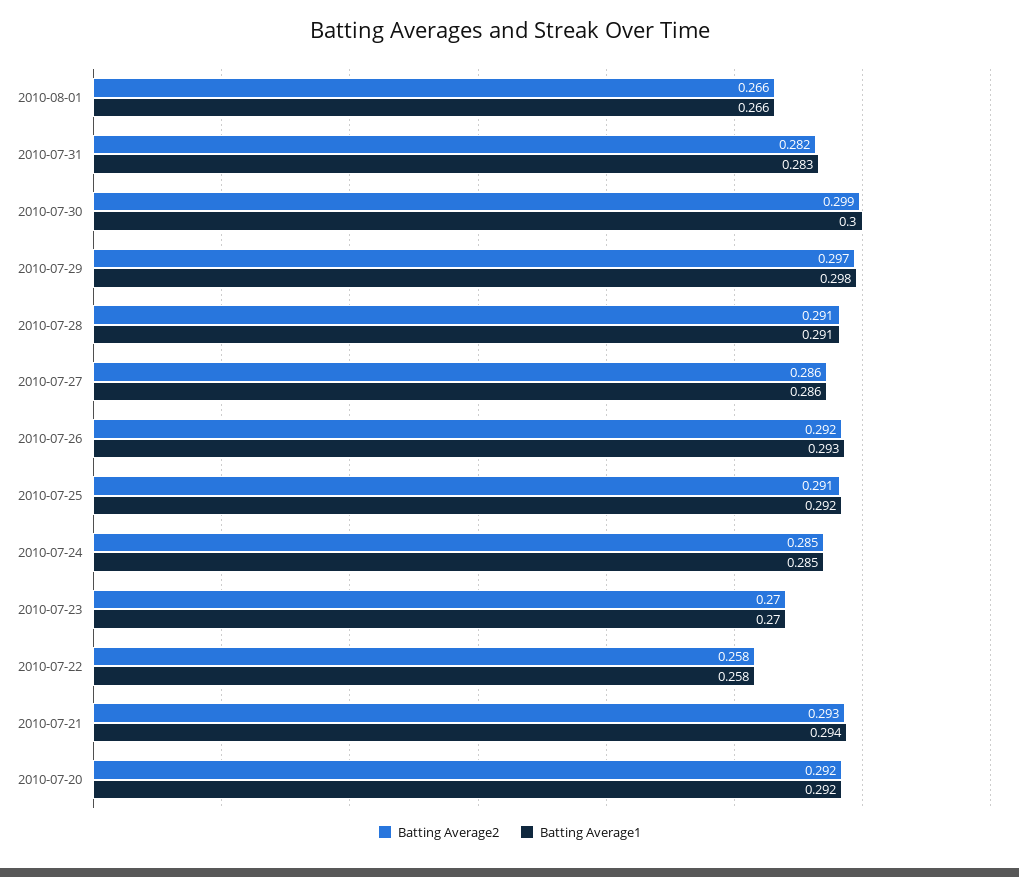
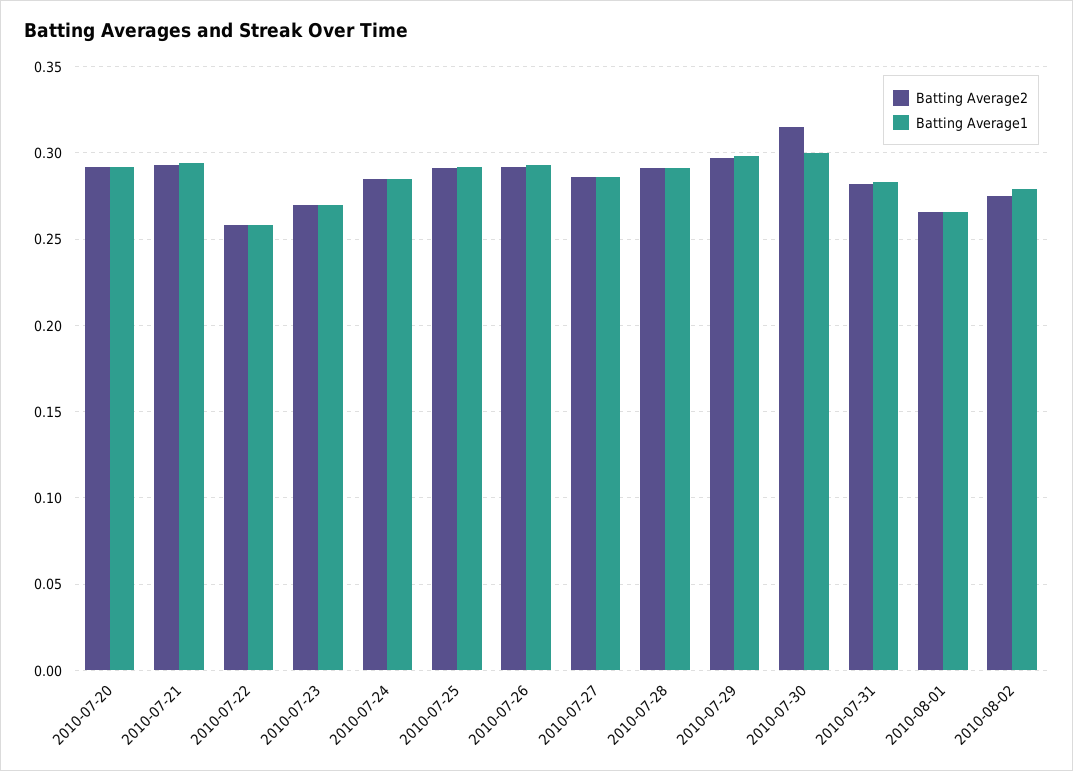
Batting Average2, 2010-07-30: 0.299 -> 0.315
Batting Average2, 2010-08-02: none -> 0.275
Batting Average1, 2010-08-02: none -> 0.28

